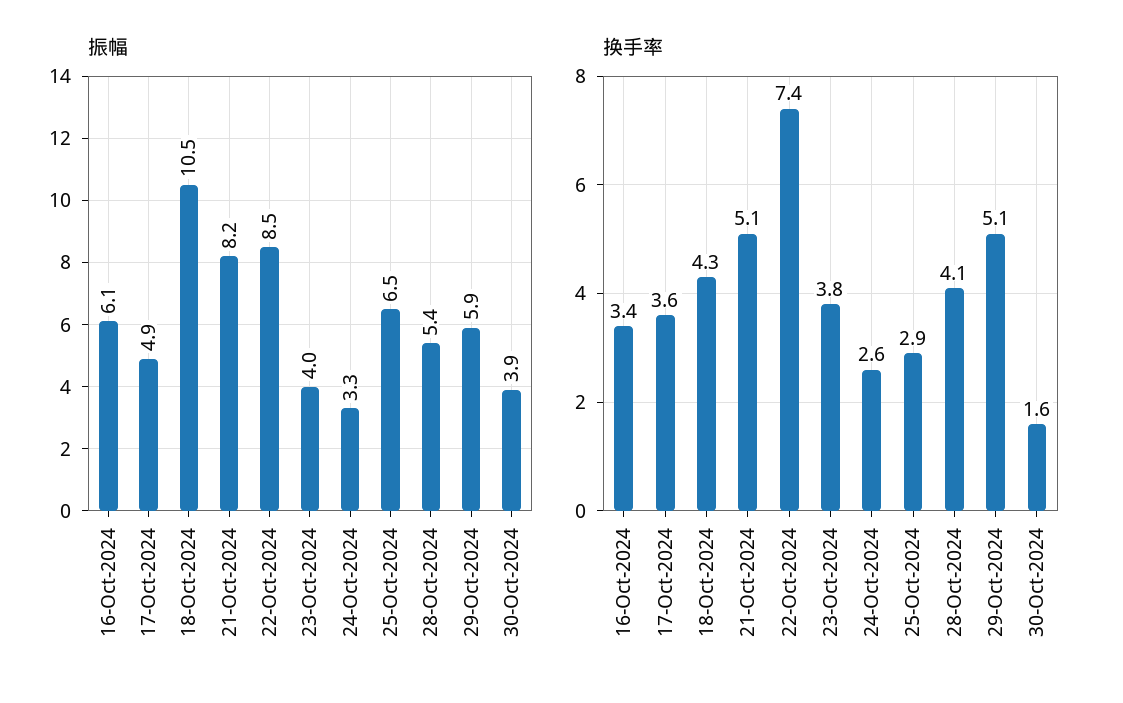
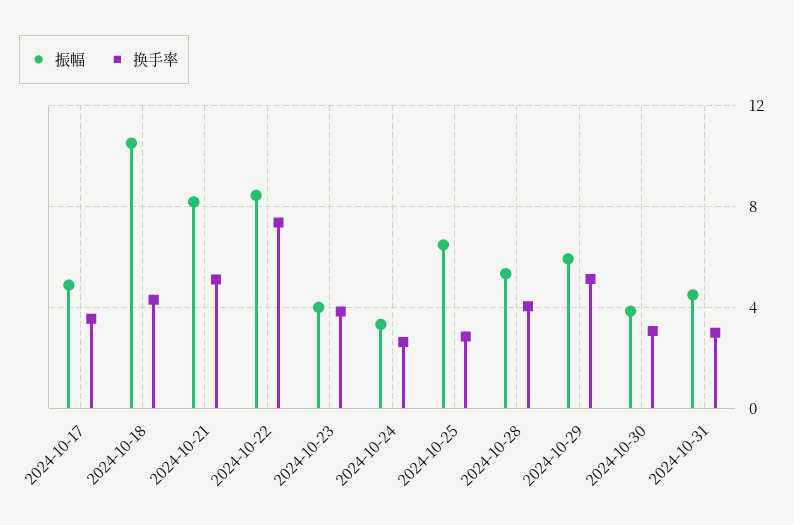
振幅, 16-Oct-2024: 6.1 -> none
换手率, 16-Oct-2024: 3.4 -> none
换手率, 30-Oct-2024: 1.6 -> 3
振幅, 2024-10-31: none -> 4.5
换手率, 2024-10-31: none -> 3

